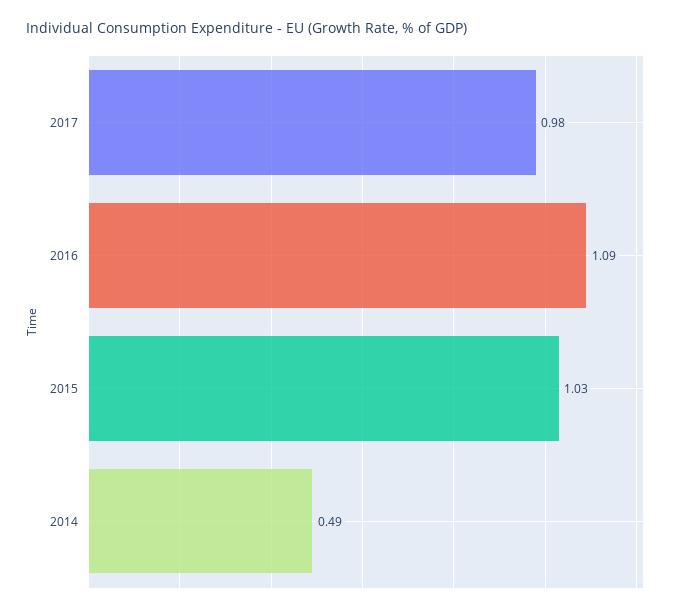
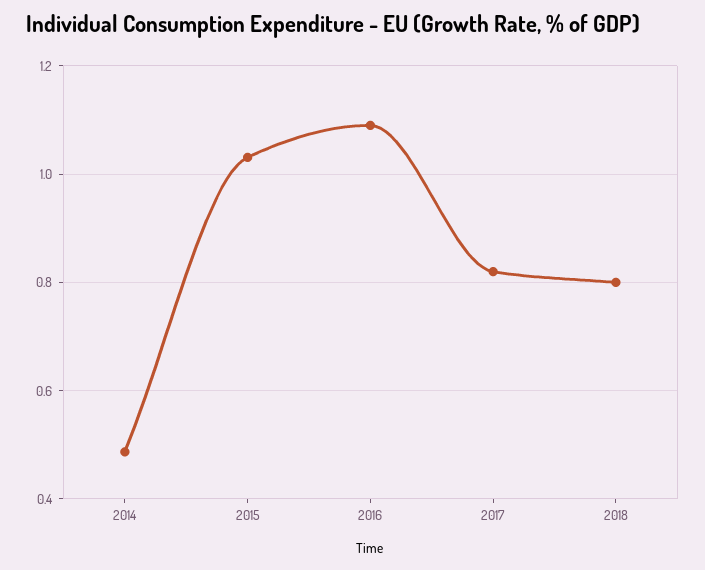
2017: 0.98 -> 0.82
2018: none -> 0.8

